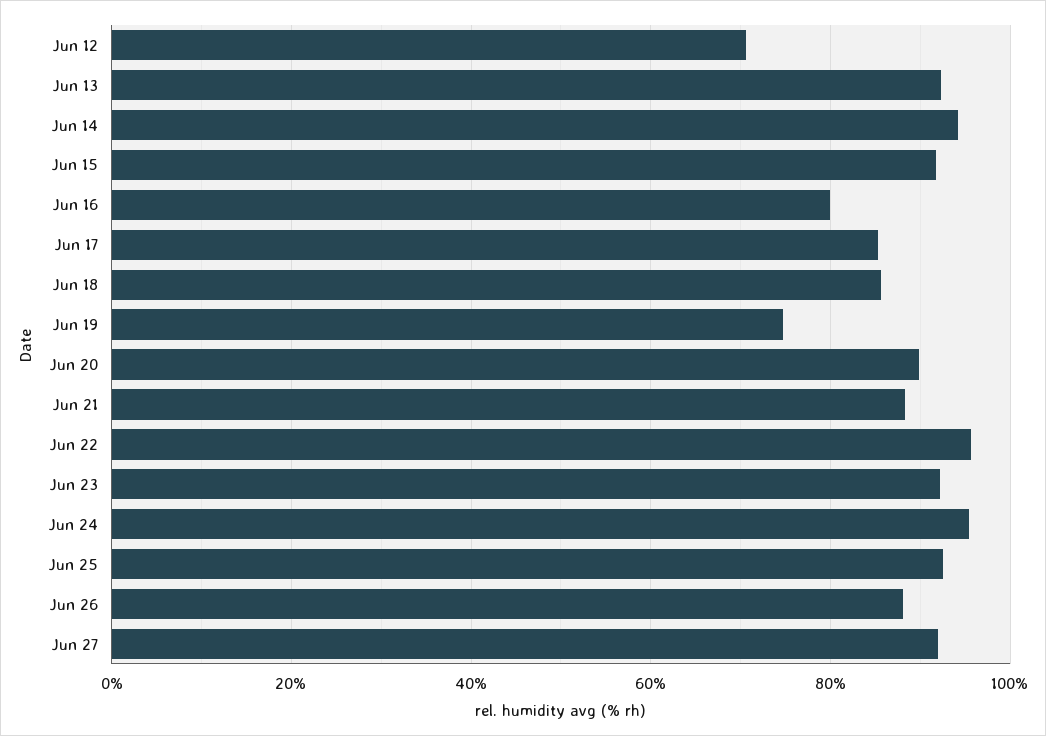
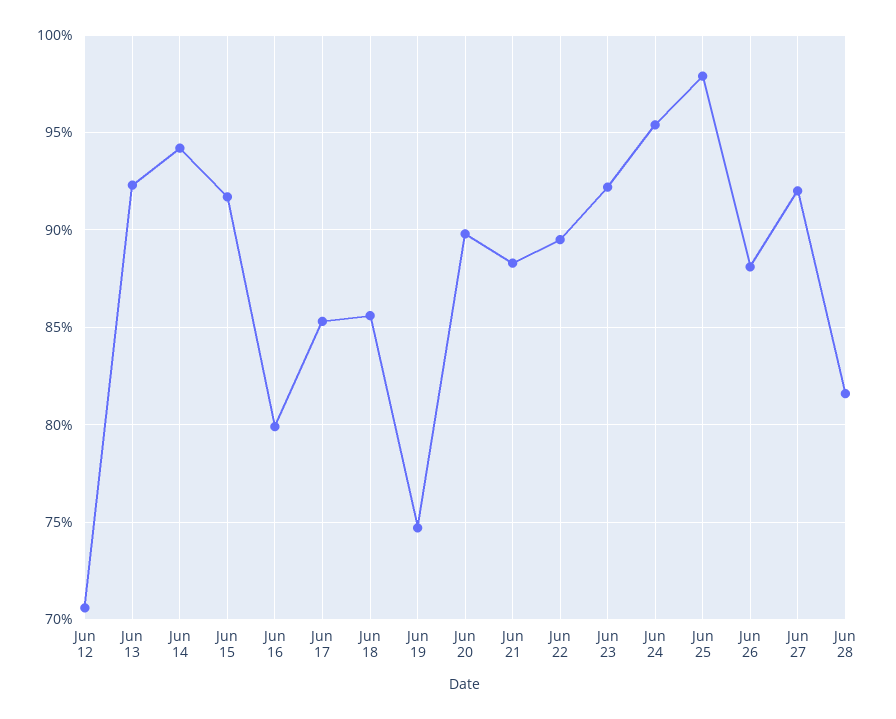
Jun 22: 96 -> 89.5
Jun 25: 92 -> 98
Jun 28: none -> 81.5

